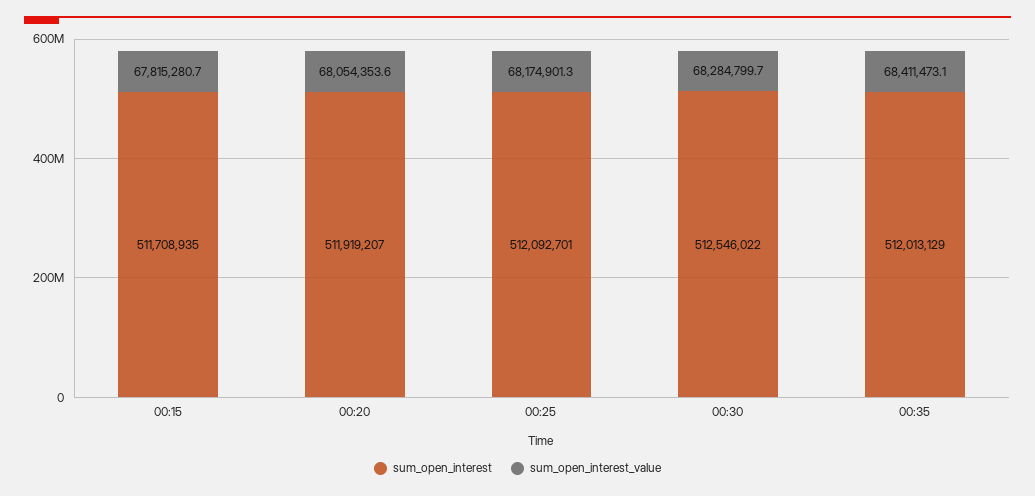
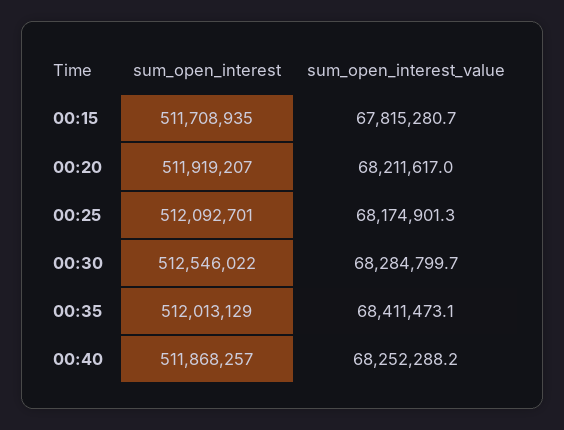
sum_open_interest_value, 00:20: 68054353.6 -> 68211617
sum_open_interest, 00:40: none -> 511868257
sum_open_interest_value, 00:40: none -> 68252288.2

